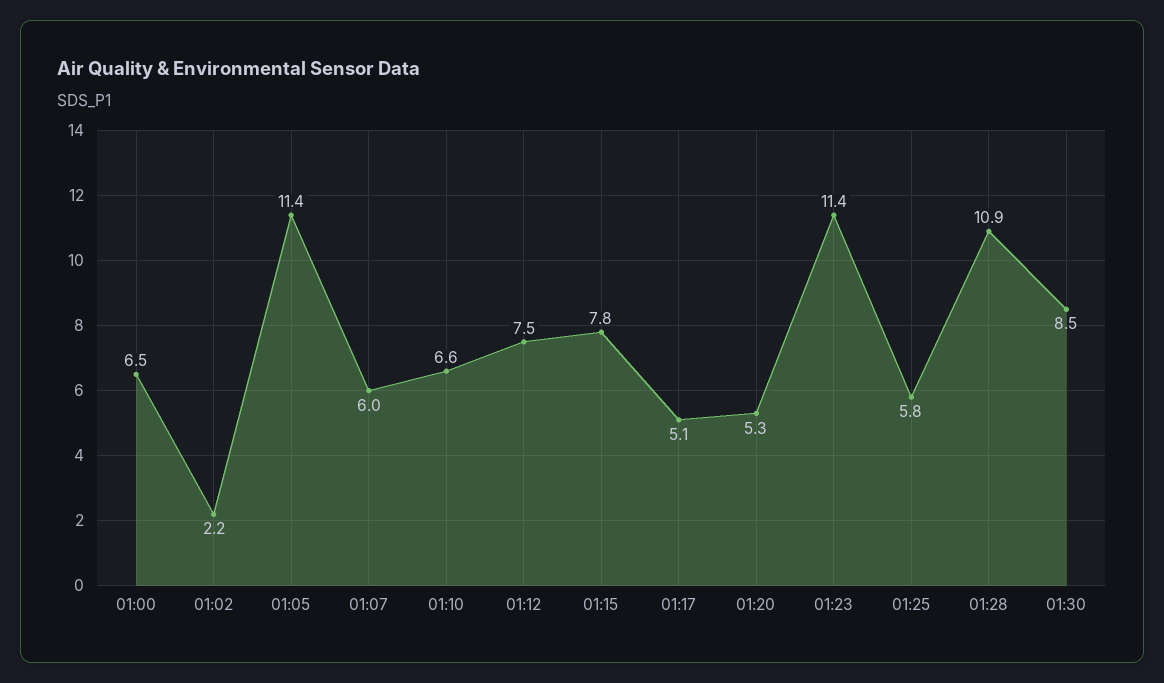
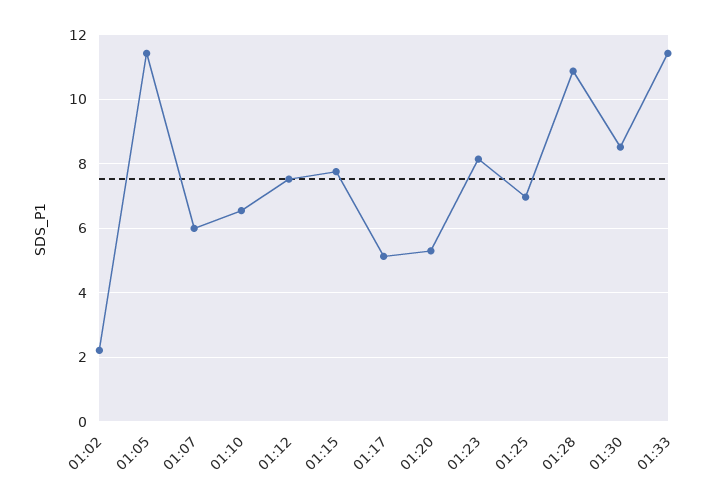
01:00: 6.5 -> none
01:23: 11.4 -> 8.2
01:25: 5.8 -> 7
01:33: none -> 11.4

